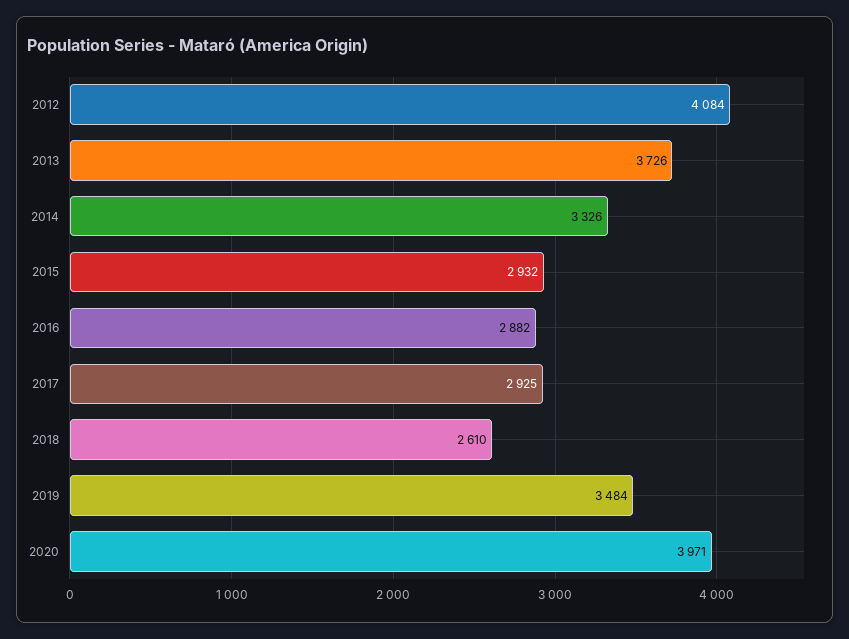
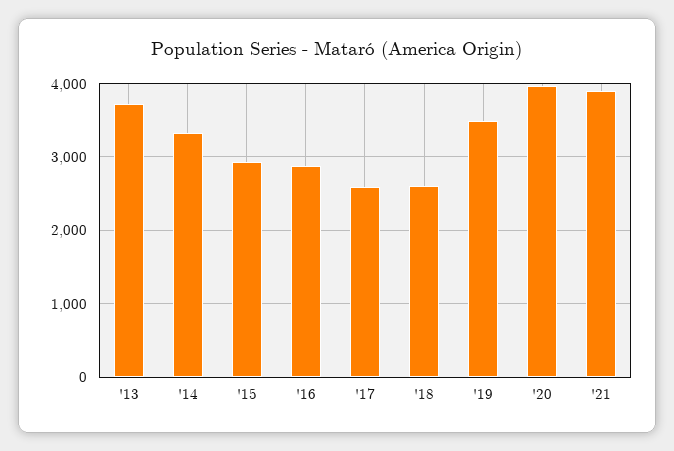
2012: 4084 -> none
2017: 2925 -> 2600
'21: none -> 3900

